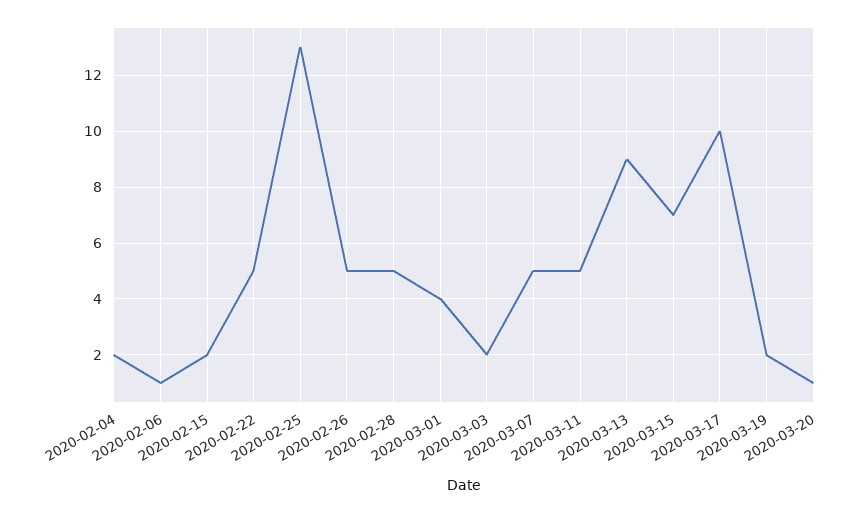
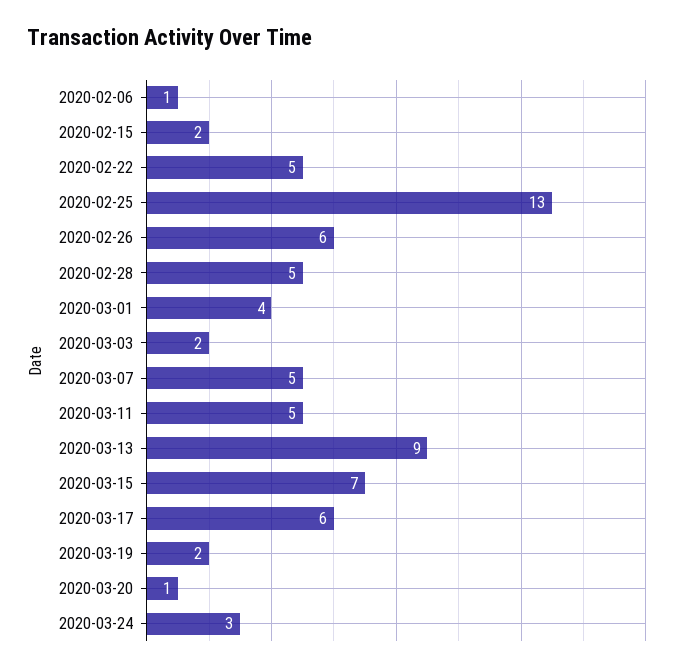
2020-02-04: 2 -> none
2020-02-26: 5 -> 6
2020-03-17: 10 -> 6
2020-03-24: none -> 3

